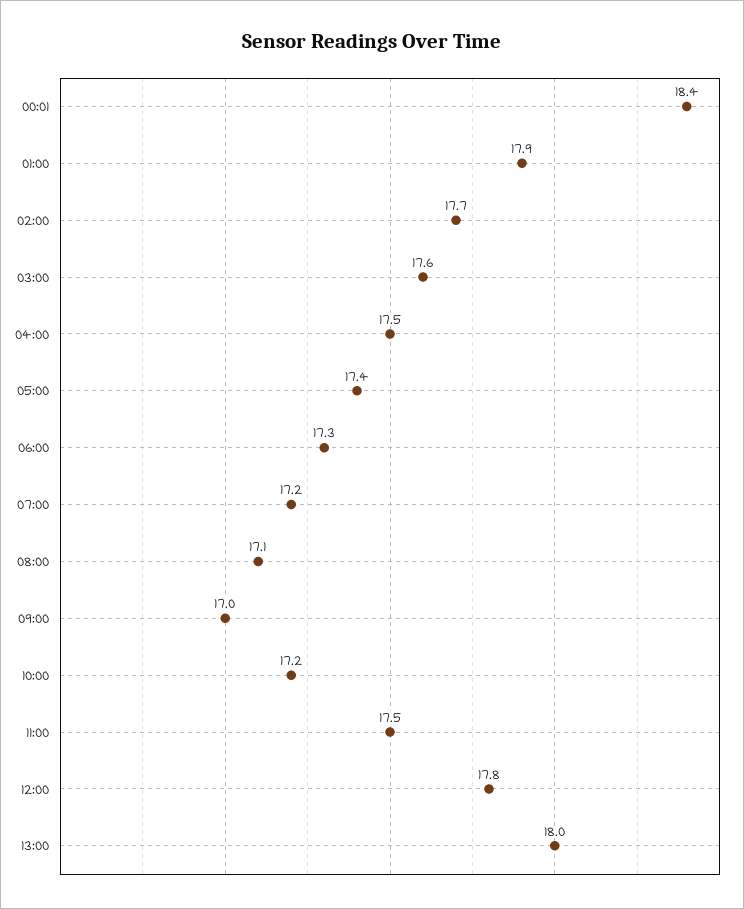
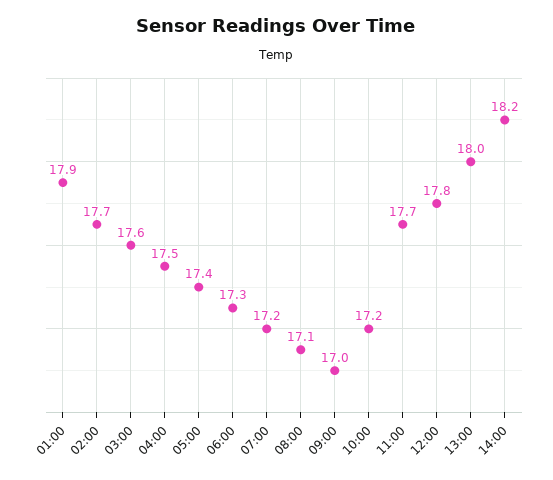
00:01: 18.4 -> none
11:00: 17.5 -> 17.7
14:00: none -> 18.2

